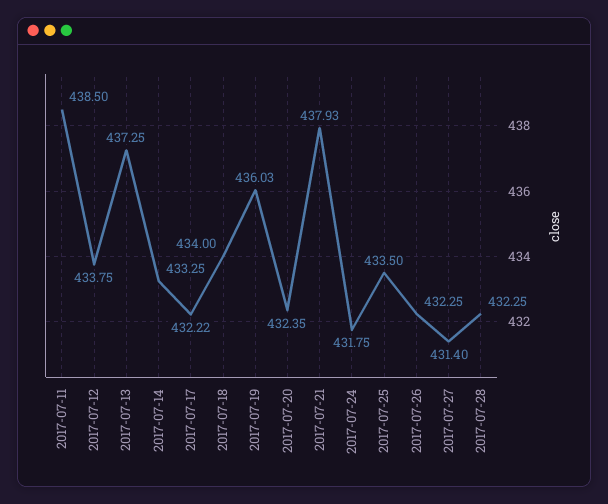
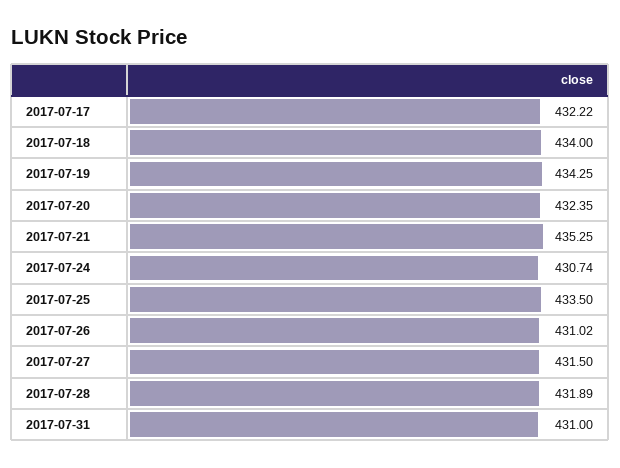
2017-07-11: 438.5 -> none
2017-07-12: 433.75 -> none
2017-07-13: 437.25 -> none
2017-07-14: 433.25 -> none
2017-07-19: 436.03 -> 434.25
2017-07-21: 437.93 -> 435.25
2017-07-24: 431.75 -> 430.74
2017-07-26: 432.25 -> 431.02
2017-07-27: 431.4 -> 431.5
2017-07-28: 432.25 -> 431.89
2017-07-31: none -> 431

